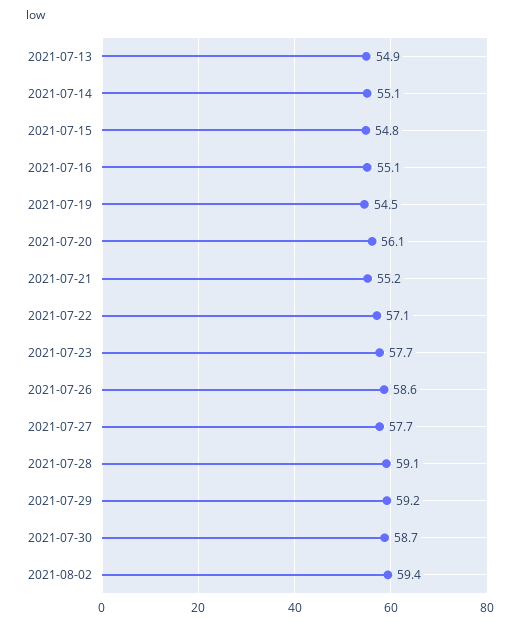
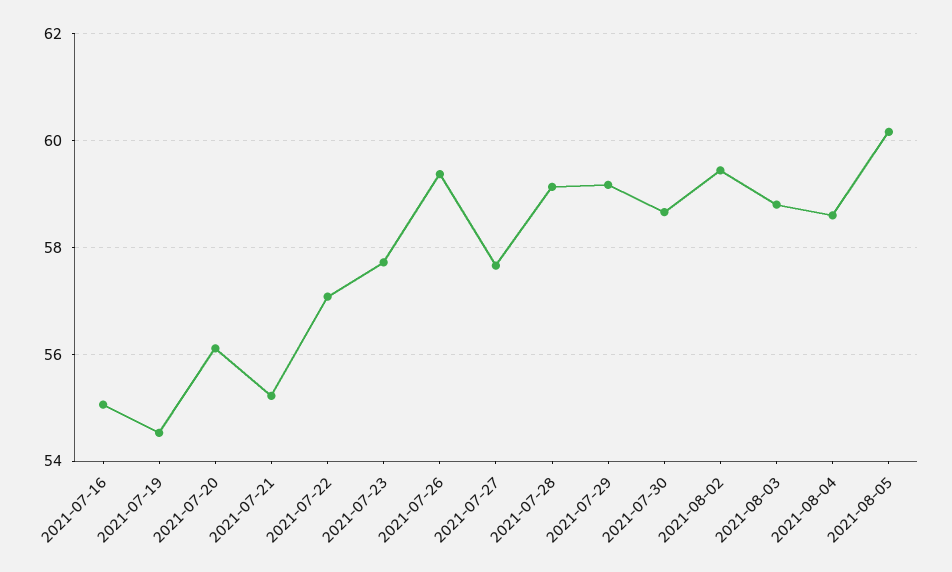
2021-07-13: 54.9 -> none
2021-07-14: 55.1 -> none
2021-07-15: 54.8 -> none
2021-07-26: 58.6 -> 59.4
2021-08-03: none -> 58.8
2021-08-04: none -> 58.6
2021-08-05: none -> 60.2

